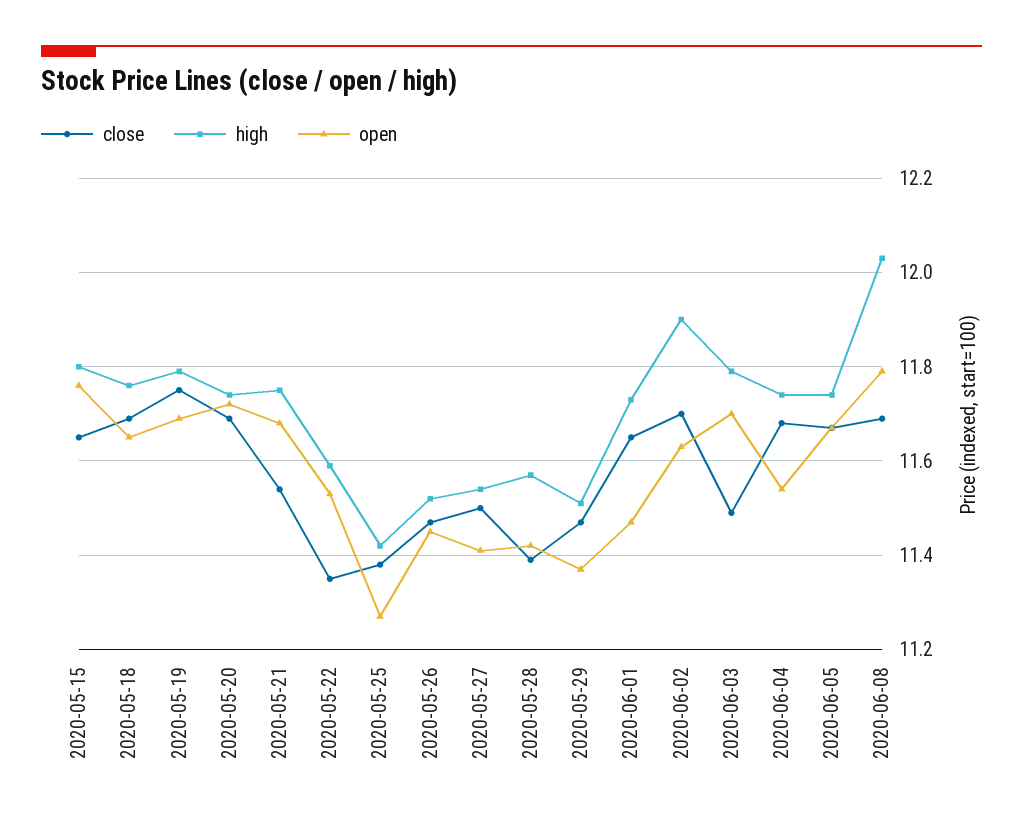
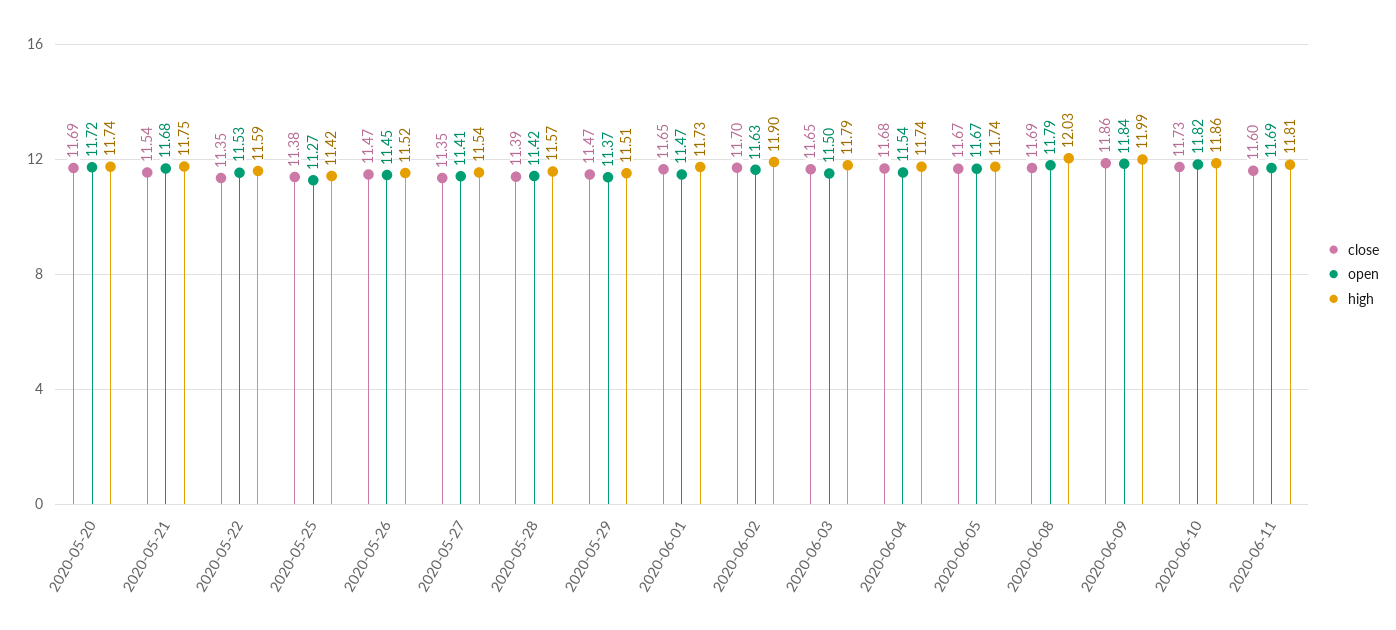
close, 2020-05-15: 11.65 -> none
high, 2020-05-15: 11.8 -> none
open, 2020-05-15: 11.75 -> none
close, 2020-05-18: 11.7 -> none
high, 2020-05-18: 11.75 -> none
open, 2020-05-18: 11.65 -> none
close, 2020-05-19: 11.75 -> none
high, 2020-05-19: 11.8 -> none
open, 2020-05-19: 11.7 -> none
close, 2020-05-27: 11.5 -> 11.35
close, 2020-06-03: 11.5 -> 11.65
open, 2020-06-03: 11.7 -> 11.5
close, 2020-06-09: none -> 11.86
open, 2020-06-09: none -> 11.84
high, 2020-06-09: none -> 11.99
close, 2020-06-10: none -> 11.73
open, 2020-06-10: none -> 11.82
high, 2020-06-10: none -> 11.86
close, 2020-06-11: none -> 11.6
open, 2020-06-11: none -> 11.69
high, 2020-06-11: none -> 11.81

